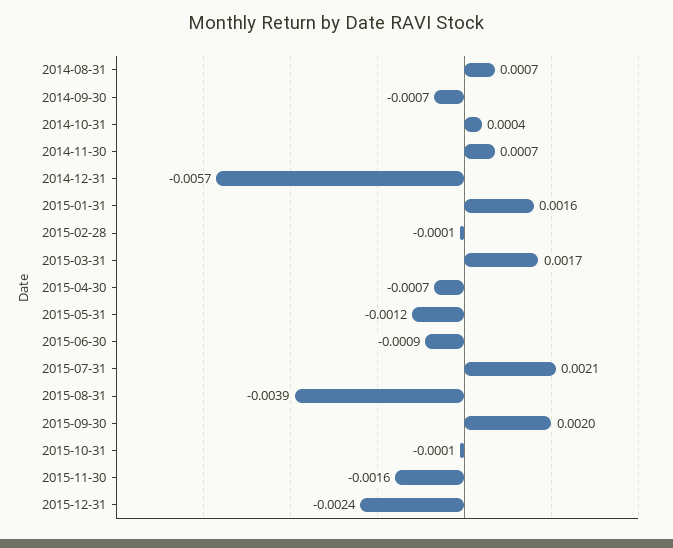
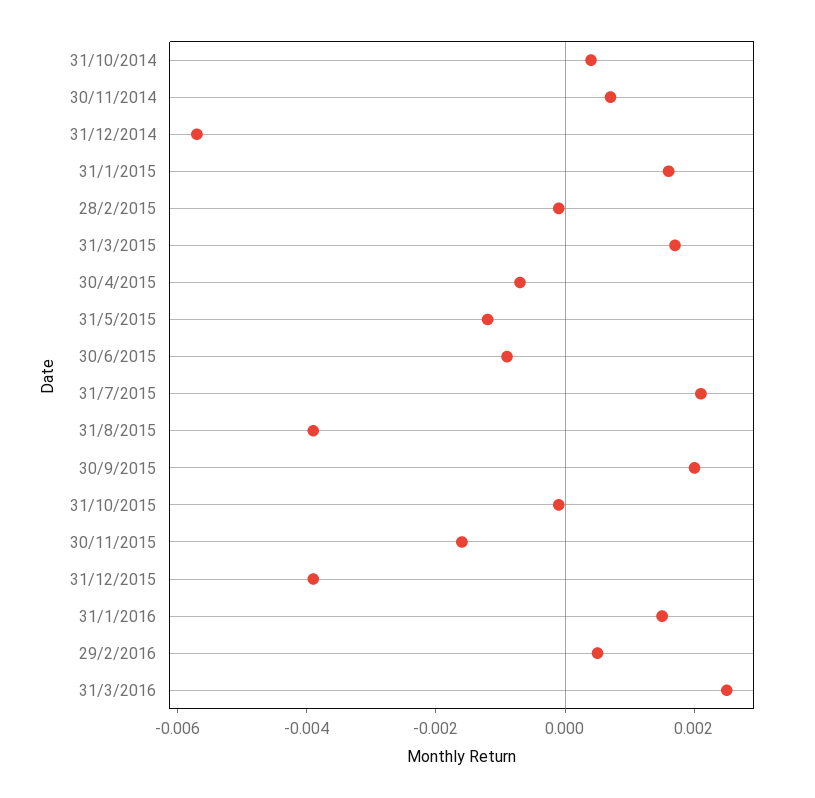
2014-08-31: 0.0007 -> none
2014-09-30: -0.0007 -> none
2015-12-31: -0.0024 -> -0.004
31/1/2016: none -> 0.0015
29/2/2016: none -> 0.0005
31/3/2016: none -> 0.0025

